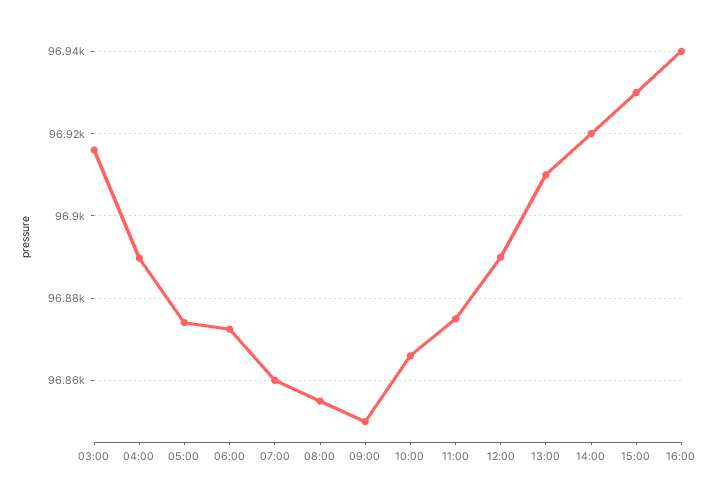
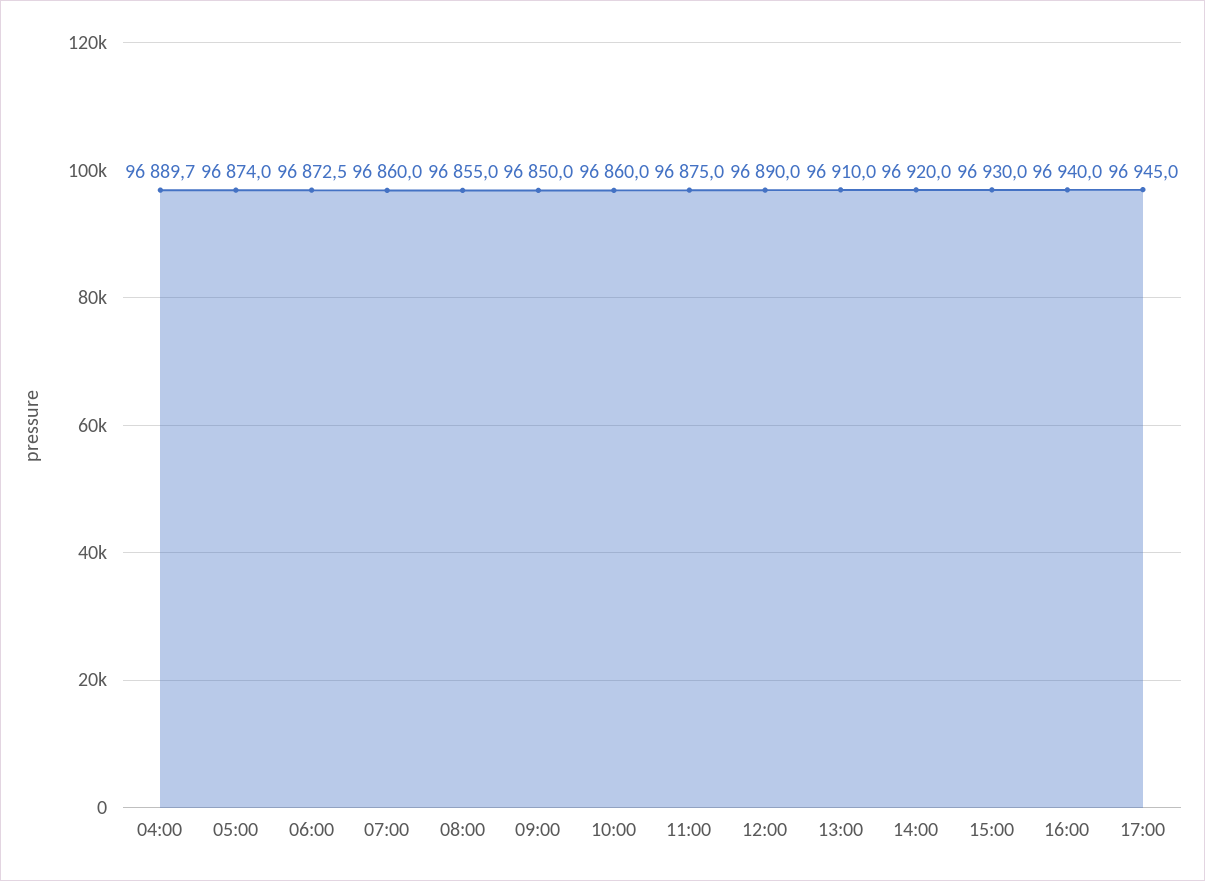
03:00: 96916 -> none
10:00: 96866 -> 96860
17:00: none -> 96945

